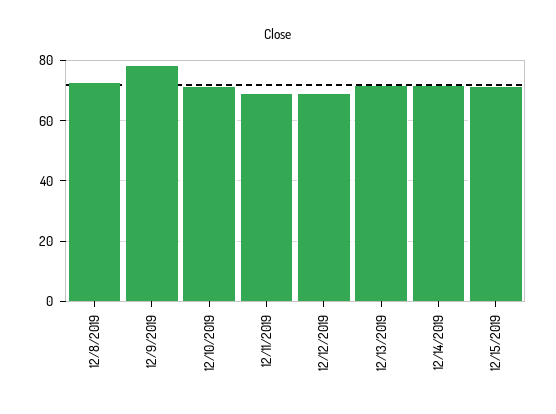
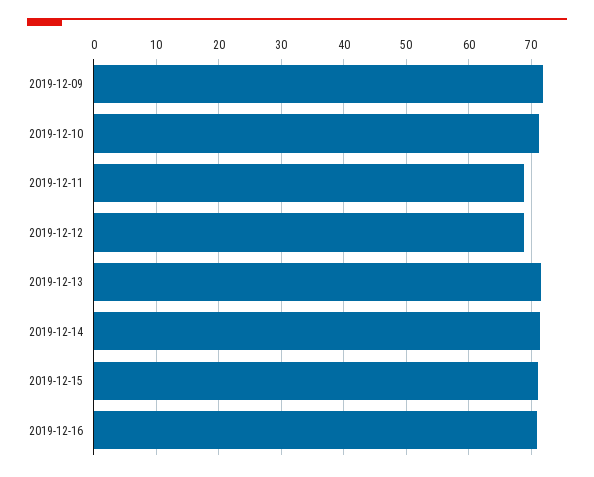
12/8/2019: 72 -> none
12/9/2019: 78 -> 72
2019-12-16: none -> 71

